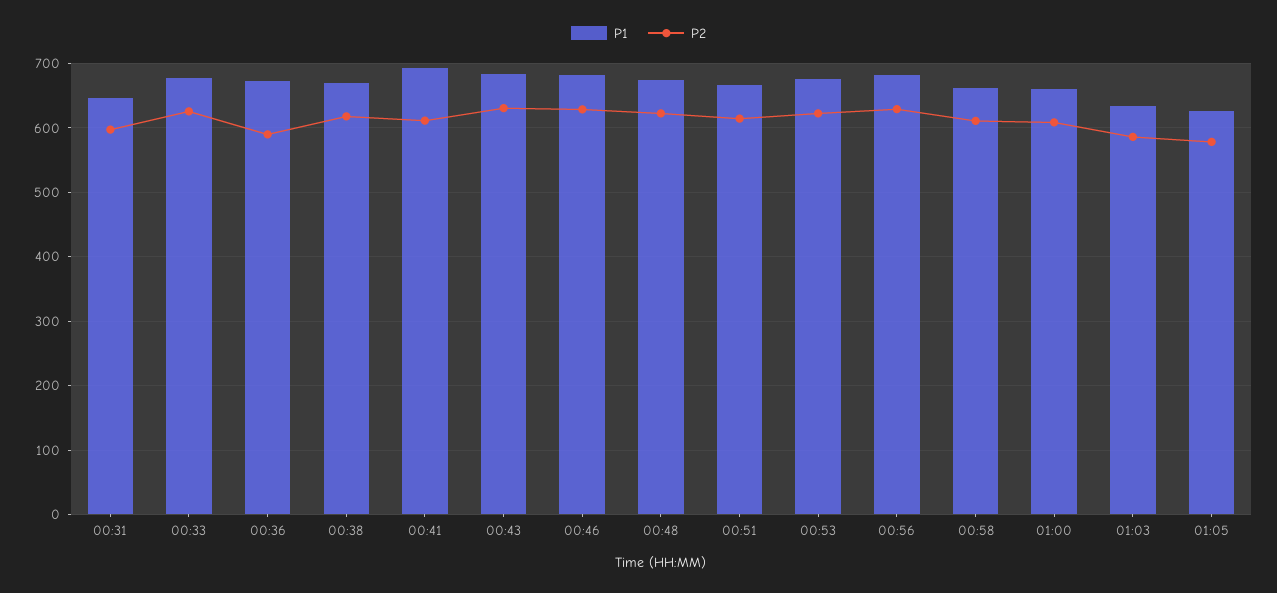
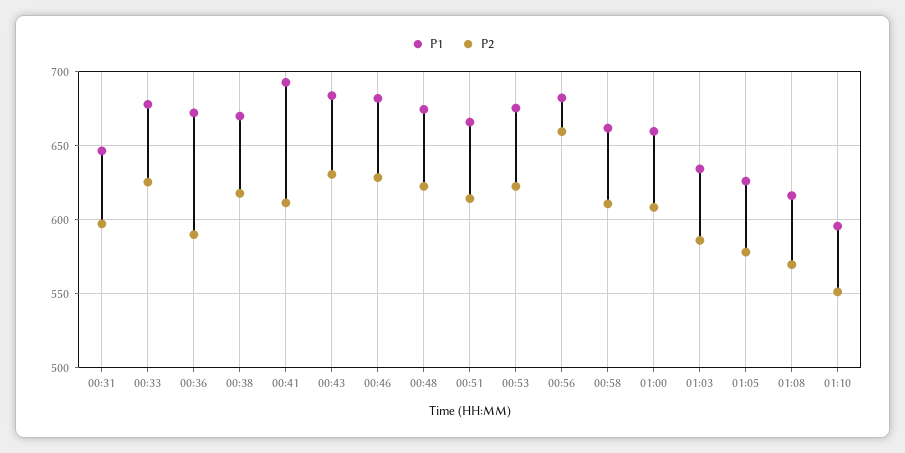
P2, 00:56: 630 -> 660
P1, 01:08: none -> 615
P2, 01:08: none -> 570
P1, 01:10: none -> 595
P2, 01:10: none -> 550

